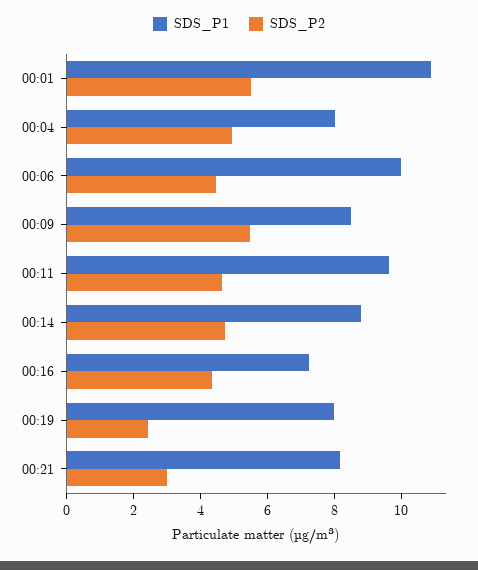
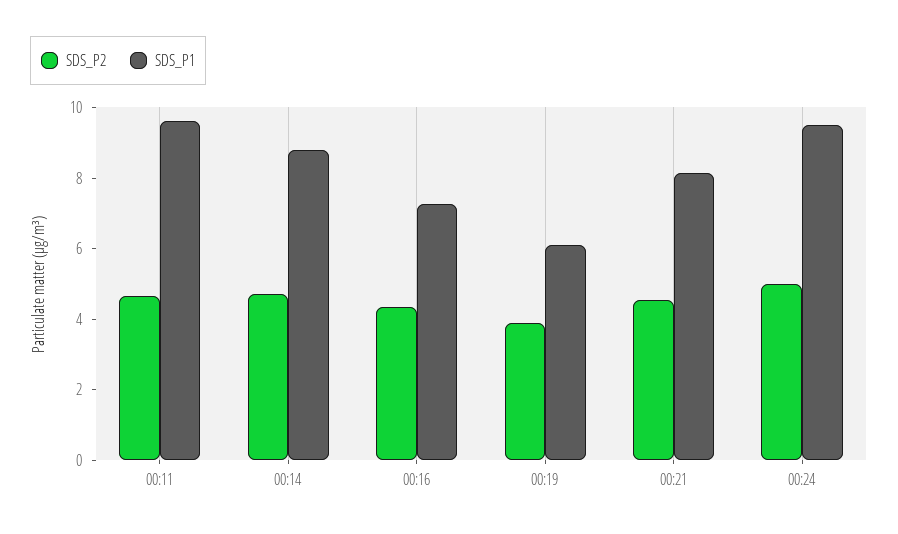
SDS_P1, 00:01: 11 -> none
SDS_P2, 00:01: 5.5 -> none
SDS_P1, 00:04: 8 -> none
SDS_P2, 00:04: 5 -> none
SDS_P1, 00:06: 10 -> none
SDS_P2, 00:06: 4.5 -> none
SDS_P1, 00:09: 8.5 -> none
SDS_P2, 00:09: 5.5 -> none
SDS_P1, 00:19: 8 -> 6
SDS_P2, 00:19: 2.5 -> 4
SDS_P2, 00:21: 3 -> 4.5
SDS_P2, 00:24: none -> 5
SDS_P1, 00:24: none -> 9.5

